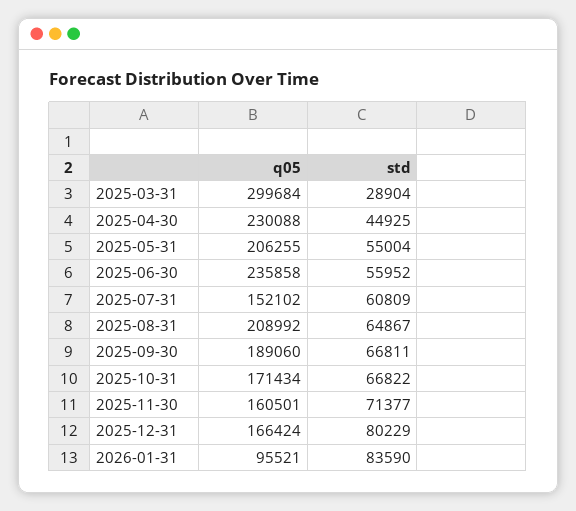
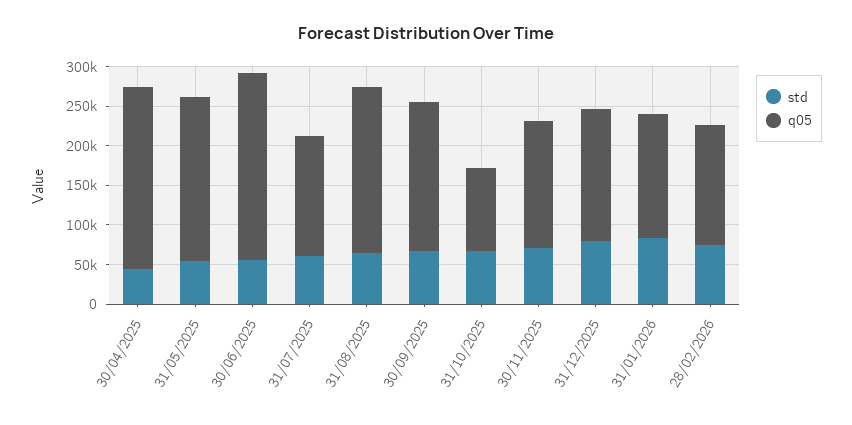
q05, 2025-03-31: 299684 -> none
std, 2025-03-31: 28904 -> none
q05, 2025-10-31: 171434 -> 100000
q05, 2026-01-31: 95521 -> 150000
std, 28/02/2026: none -> 75000
q05, 28/02/2026: none -> 150000

